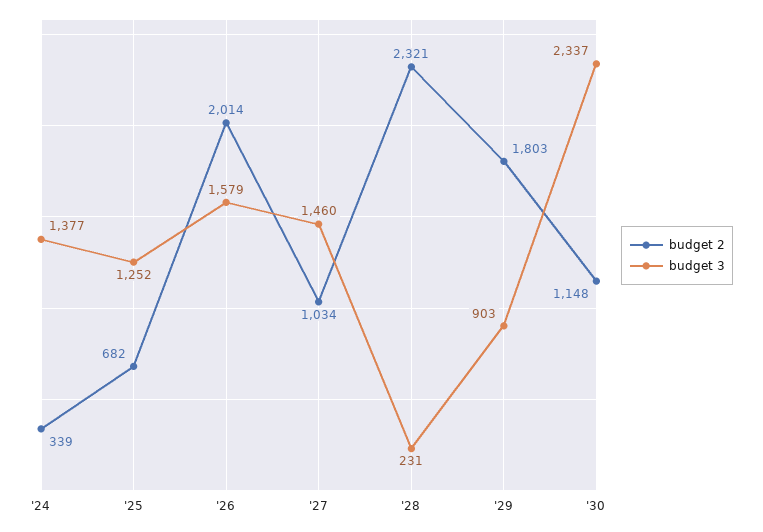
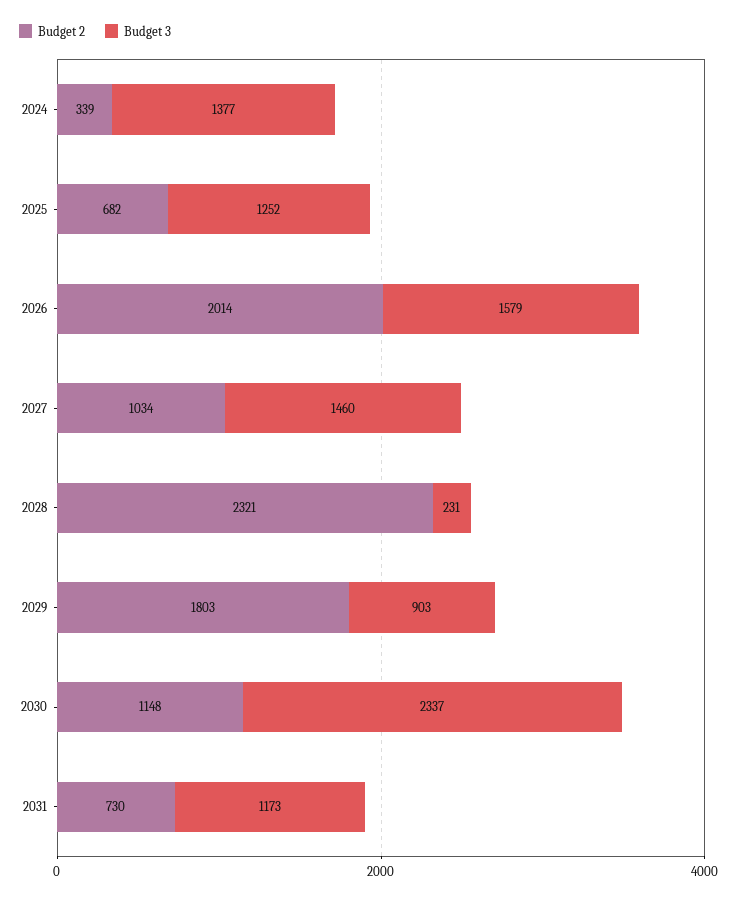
budget 2, 2031: none -> 730
budget 3, 2031: none -> 1173

